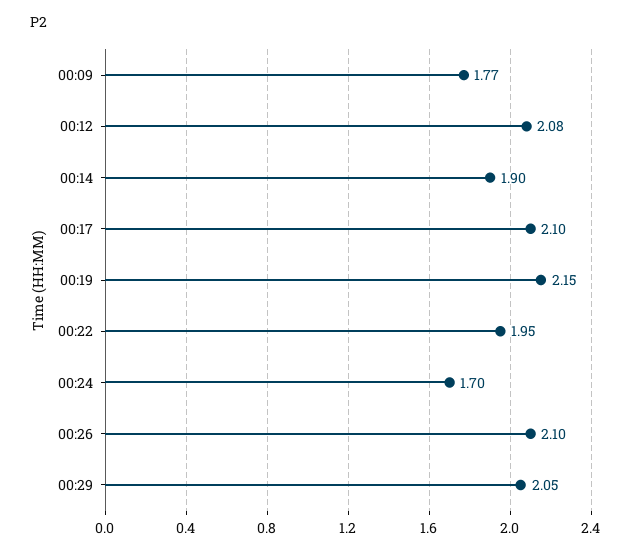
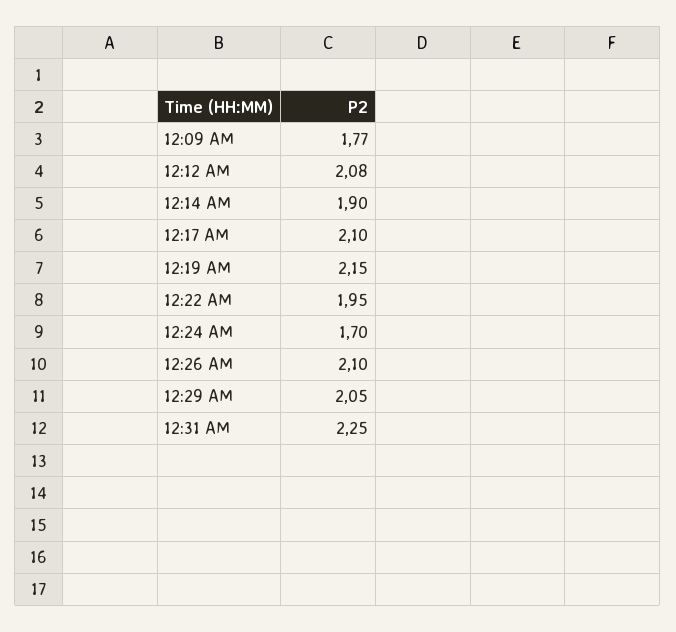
12:31 AM: none -> 2.25

